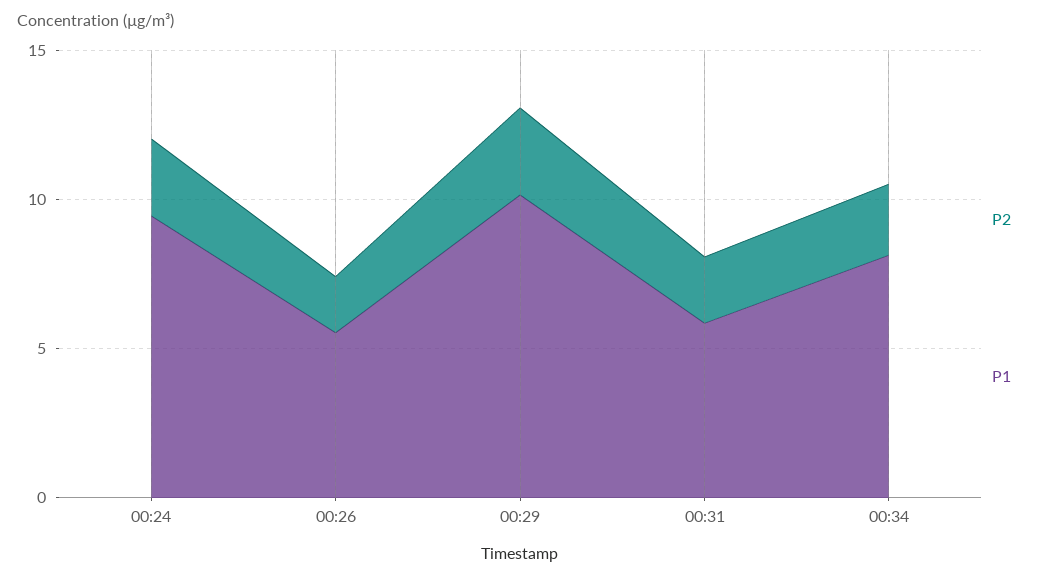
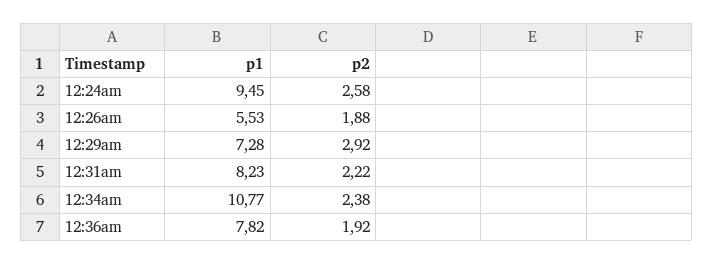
P1, 00:29: 10 -> 7.28
P1, 00:31: 6 -> 8.23
P1, 00:34: 8 -> 10.77
P1, 12:36am: none -> 7.82
P2, 12:36am: none -> 1.92

